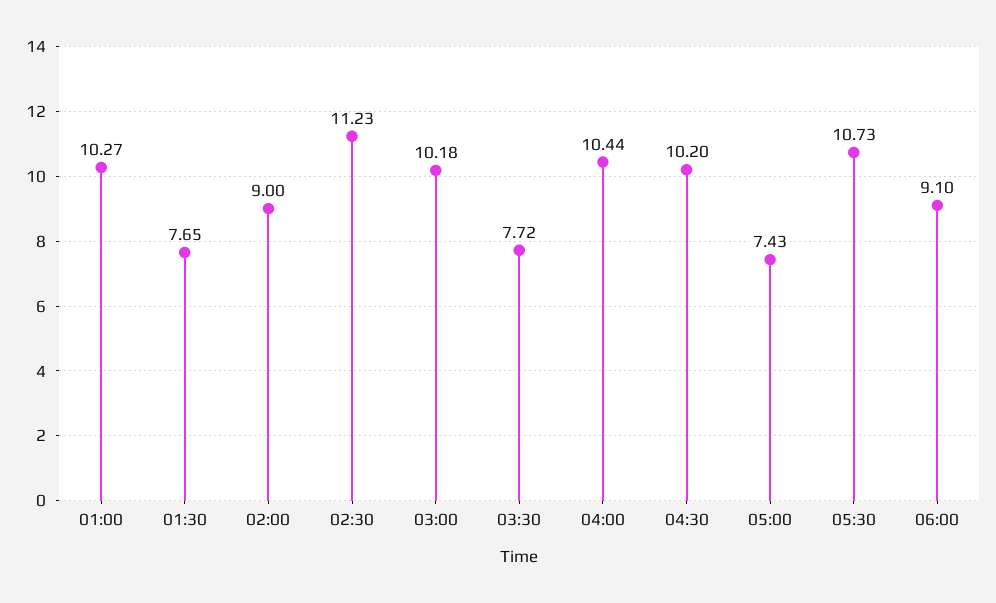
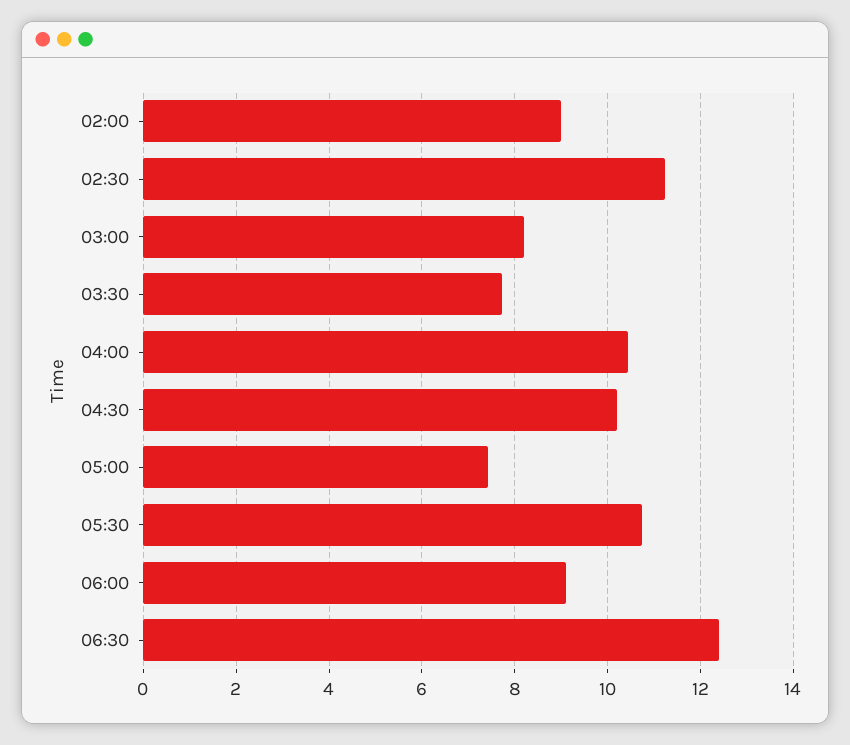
01:00: 10.27 -> none
01:30: 7.65 -> none
03:00: 10.18 -> 8.2
06:30: none -> 12.4

